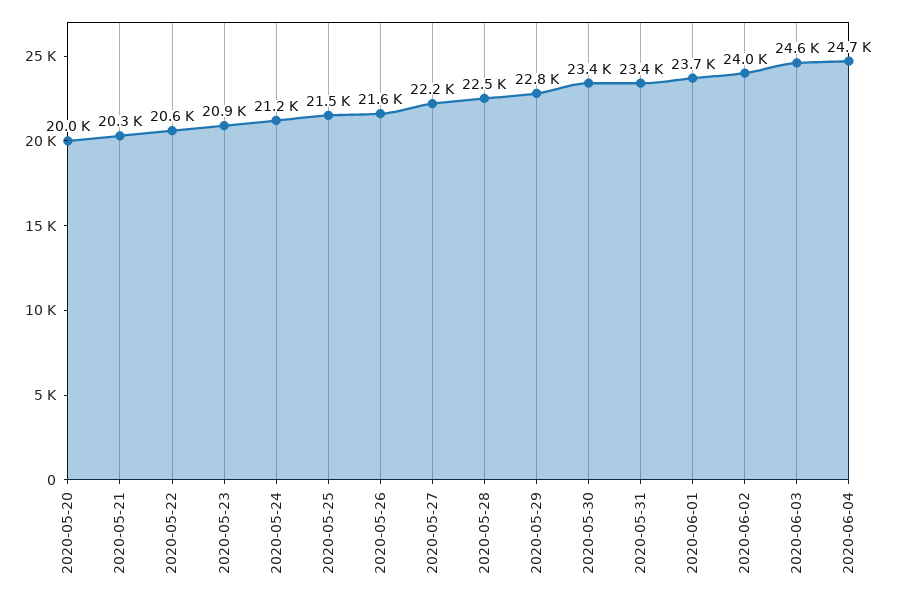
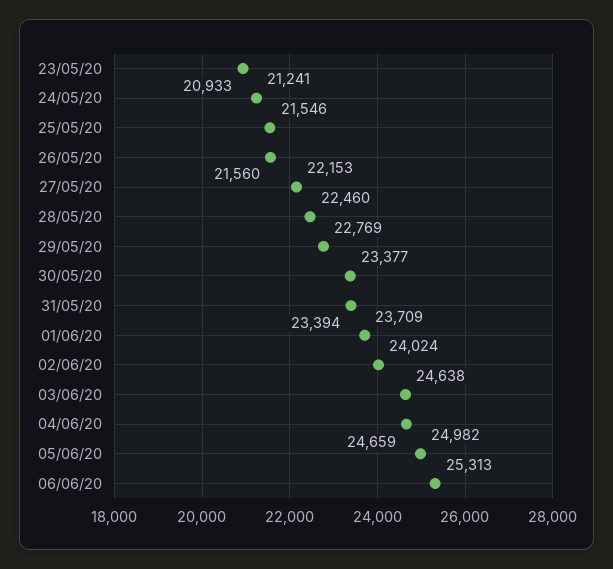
2020-05-20: 20000 -> none
2020-05-21: 20300 -> none
2020-05-22: 20600 -> none
05/06/20: none -> 24982
06/06/20: none -> 25313

